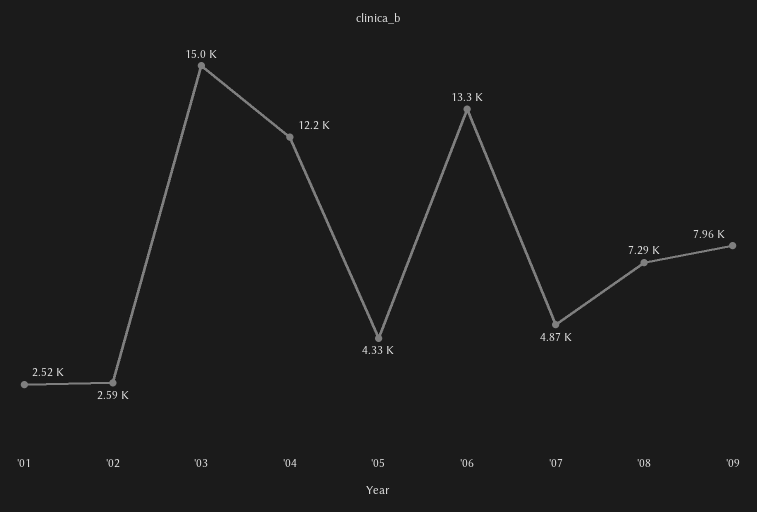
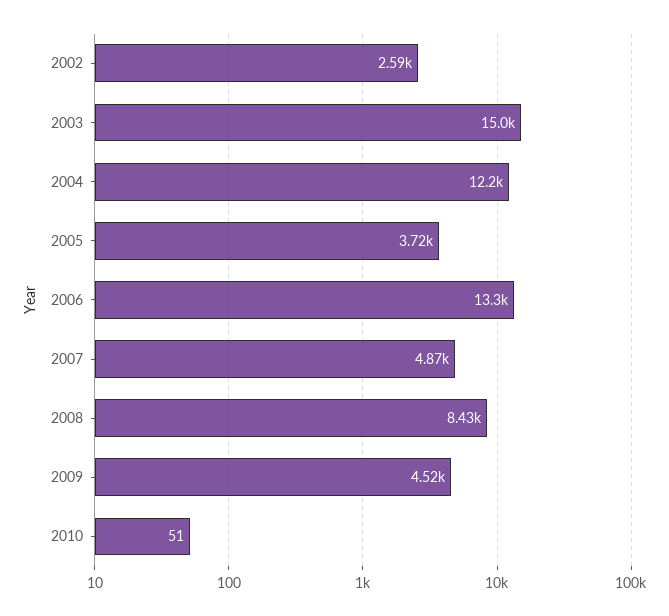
'01: 2520 -> none
'05: 4330 -> 3720
'08: 7290 -> 8430
'09: 7960 -> 4520
2010: none -> 51

